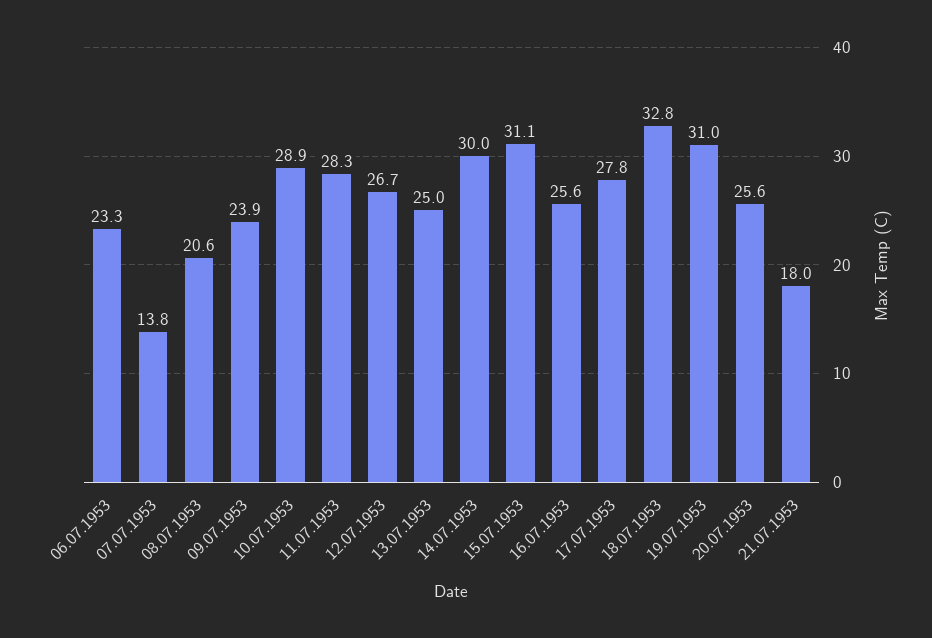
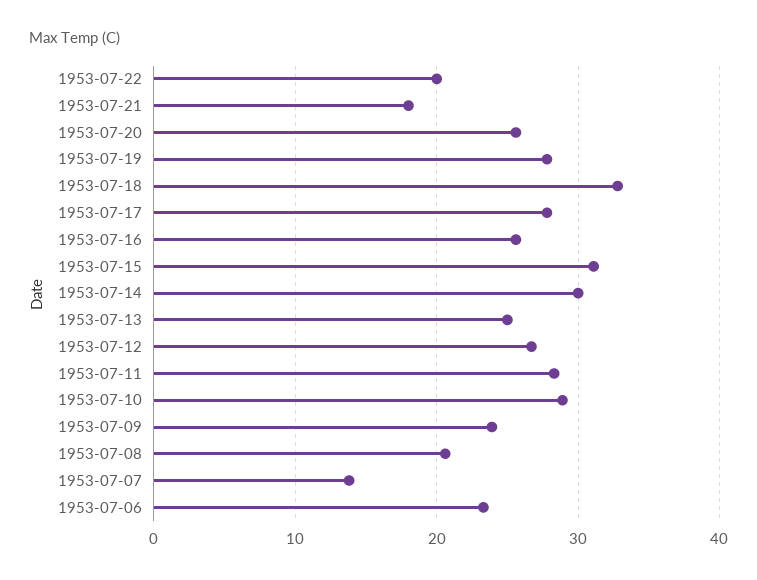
19.07.1953: 31 -> 28
1953-07-22: none -> 20

